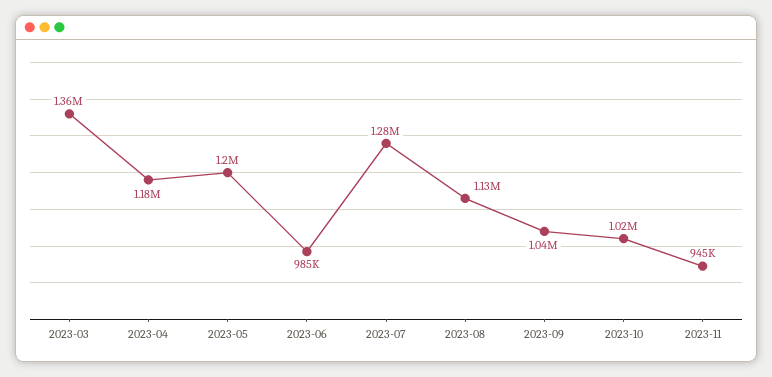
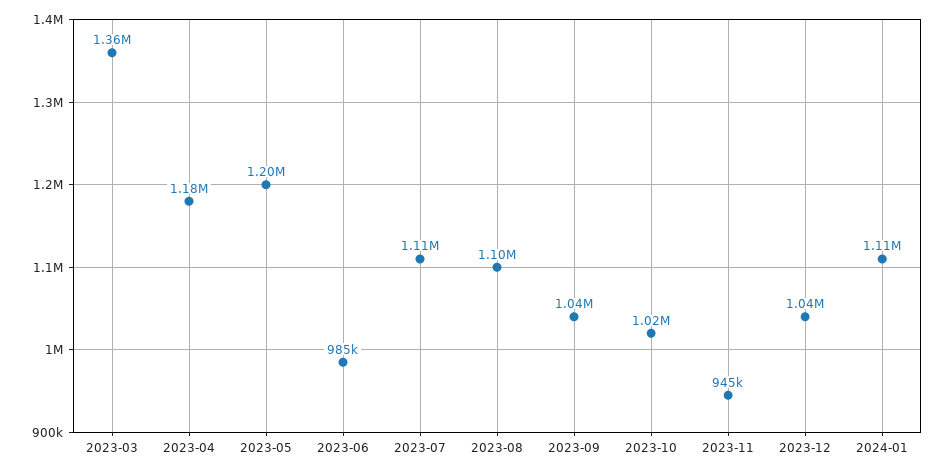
2023-07: 1280000 -> 1110000
2023-08: 1130000 -> 1100000
2023-12: none -> 1040000
2024-01: none -> 1110000

